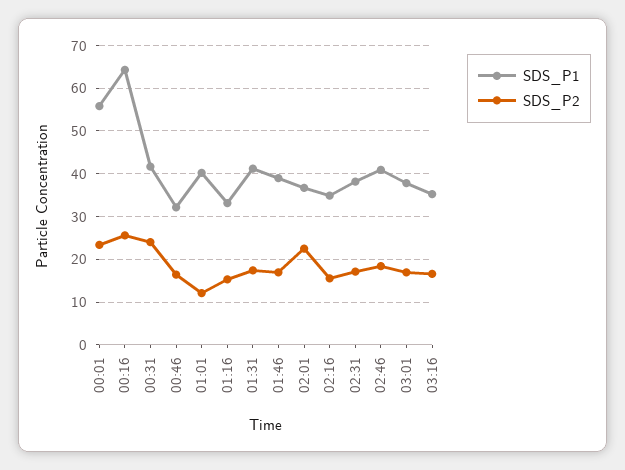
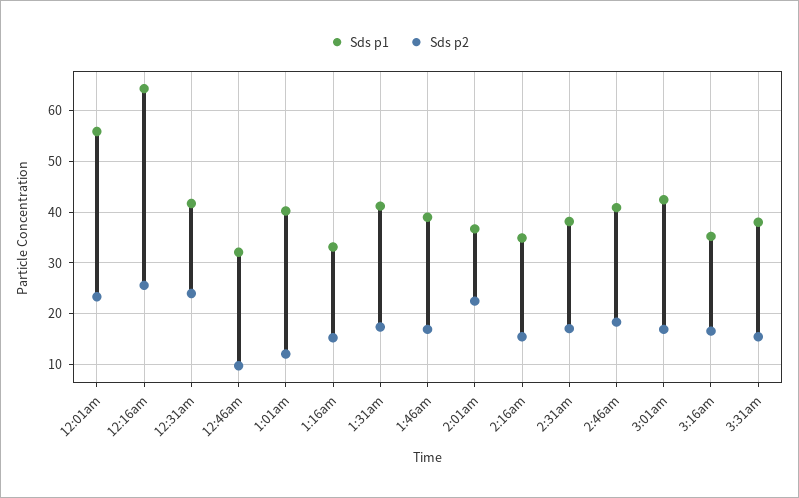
SDS_P2, 00:46: 16 -> 10
SDS_P1, 03:01: 38 -> 42
SDS_P1, 3:31am: none -> 38
SDS_P2, 3:31am: none -> 16

